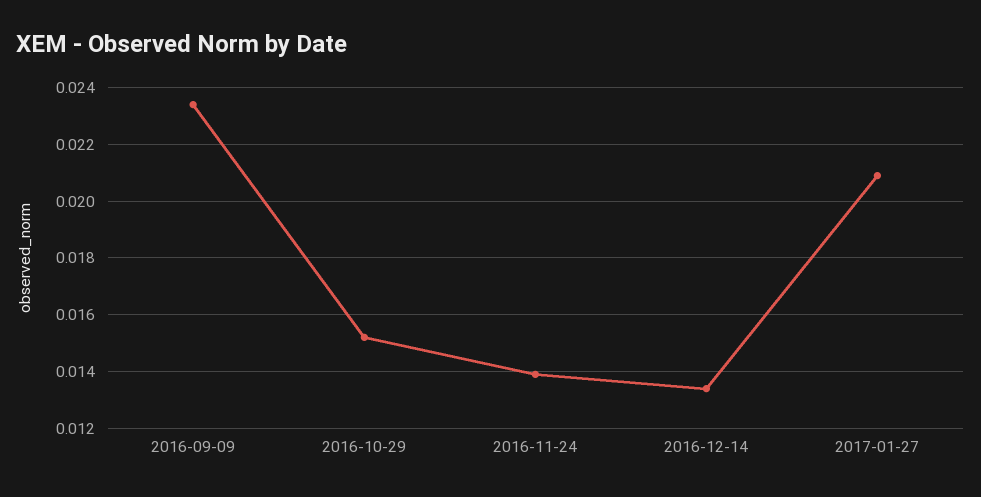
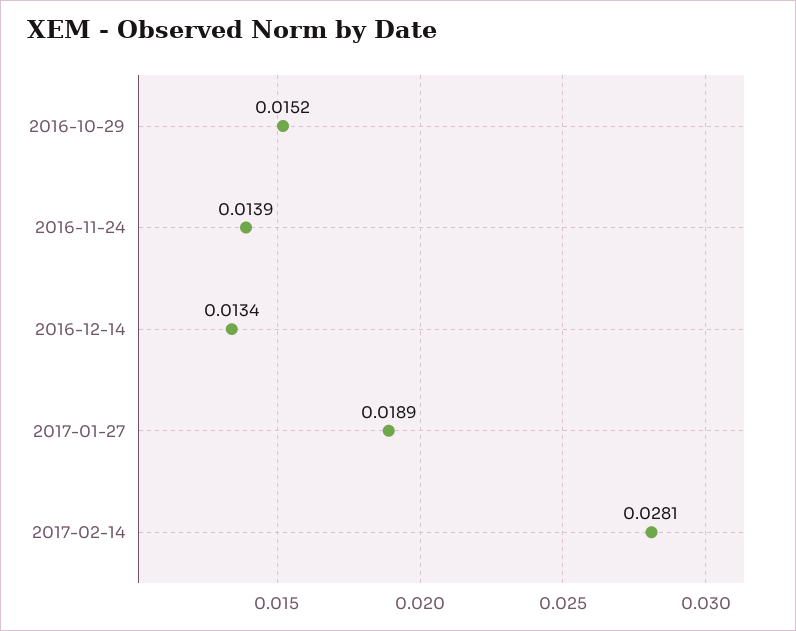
2016-09-09: 0.0235 -> none
2017-01-27: 0.021 -> 0.0189
2017-02-14: none -> 0.0281

